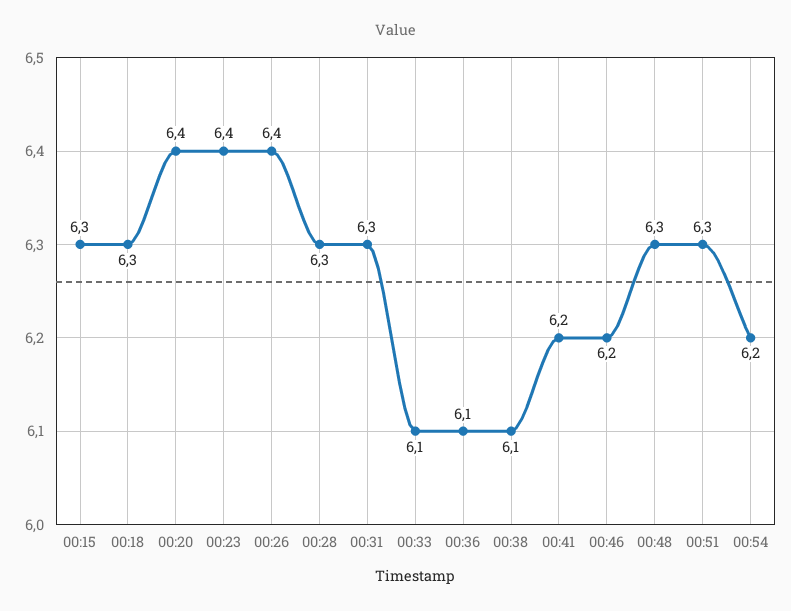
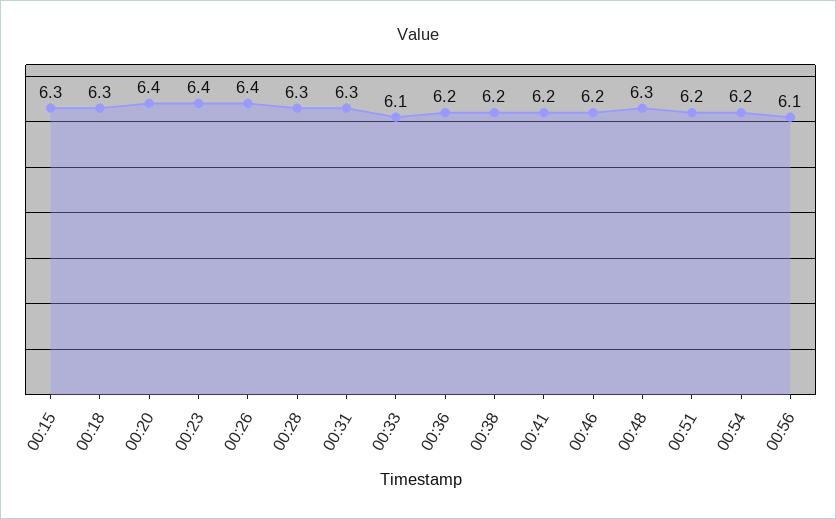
00:36: 6.1 -> 6.2
00:38: 6.1 -> 6.2
00:51: 6.3 -> 6.2
00:56: none -> 6.1

